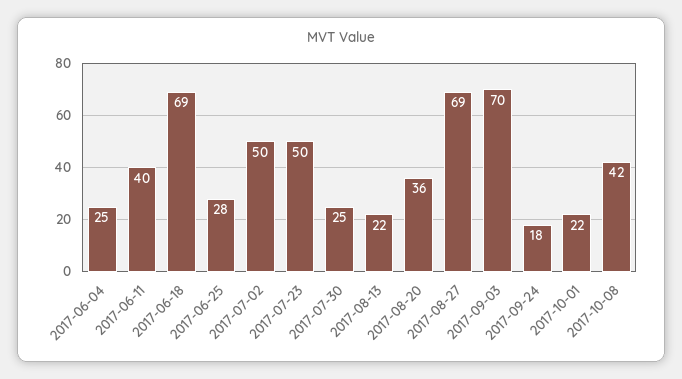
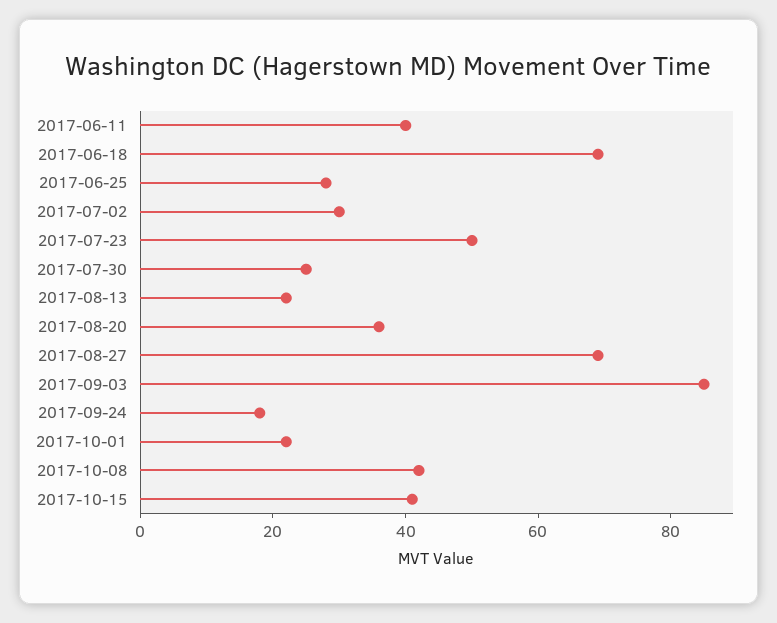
2017-06-04: 25 -> none
2017-07-02: 50 -> 30
2017-09-03: 70 -> 85
2017-10-15: none -> 40

